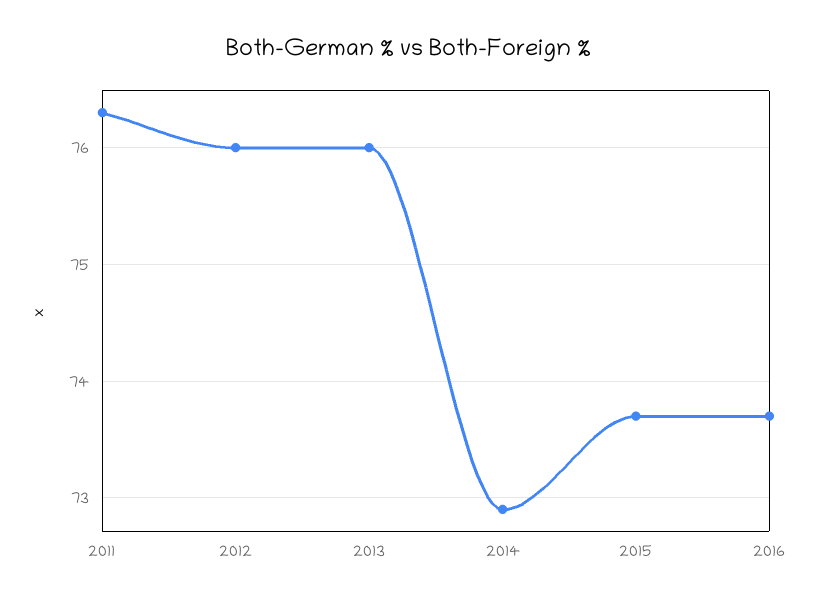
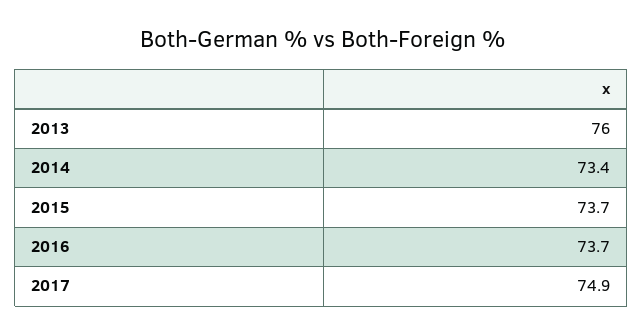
2011: 76.3 -> none
2012: 76 -> none
2014: 72.9 -> 73.4
2017: none -> 74.9

